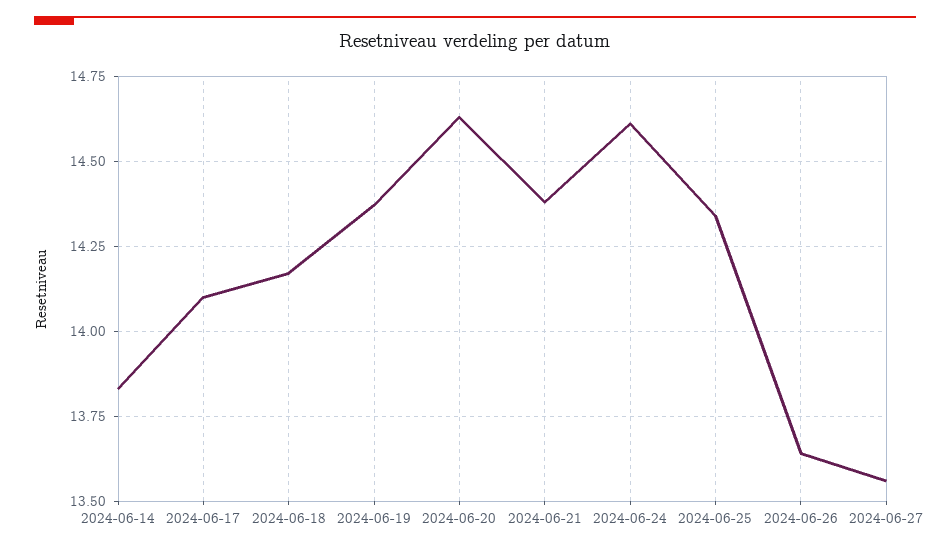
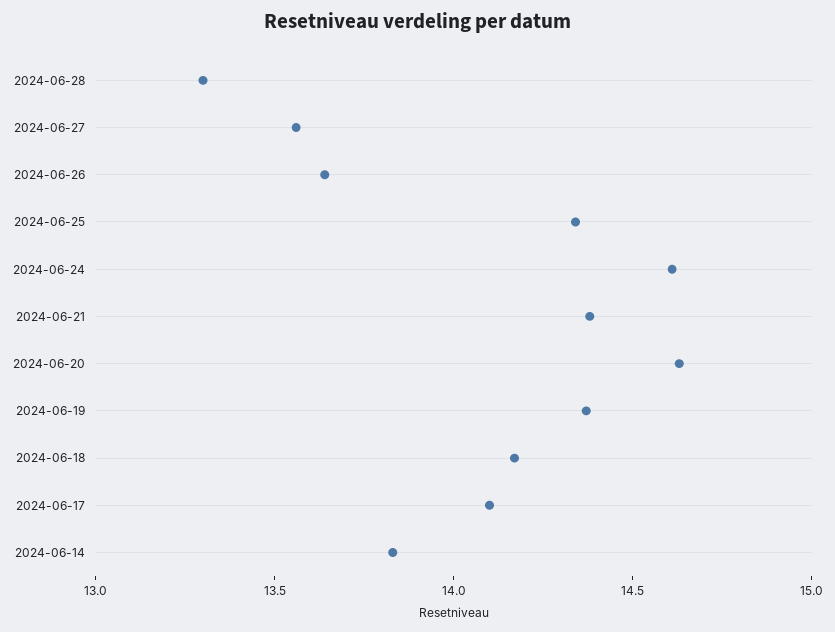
2024-06-28: none -> 13.3

